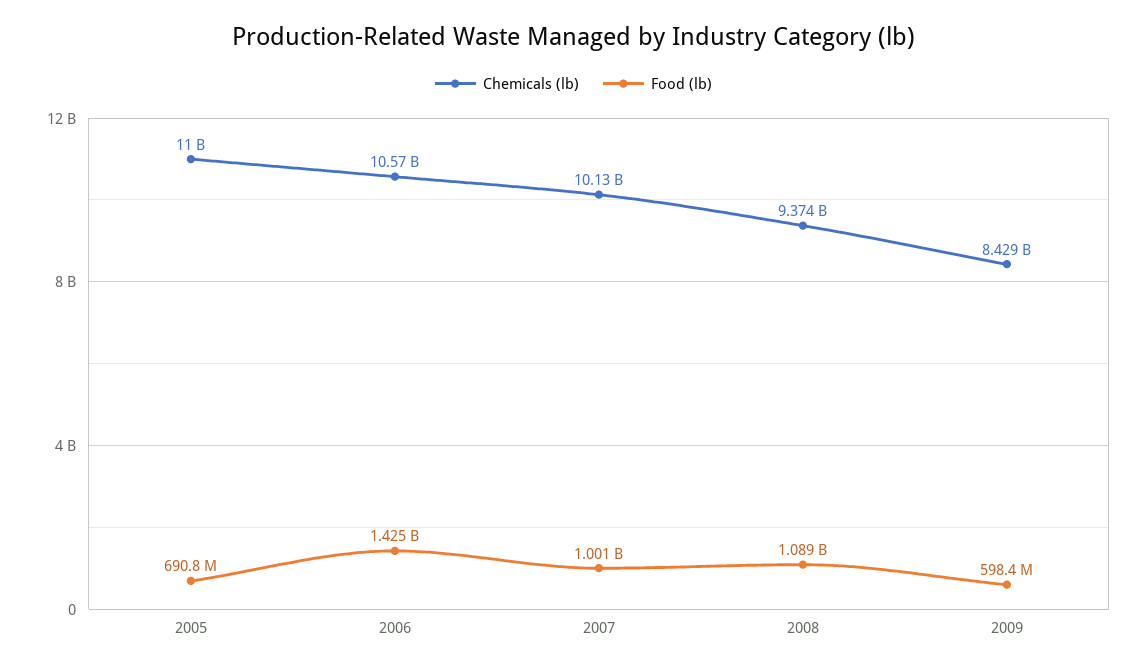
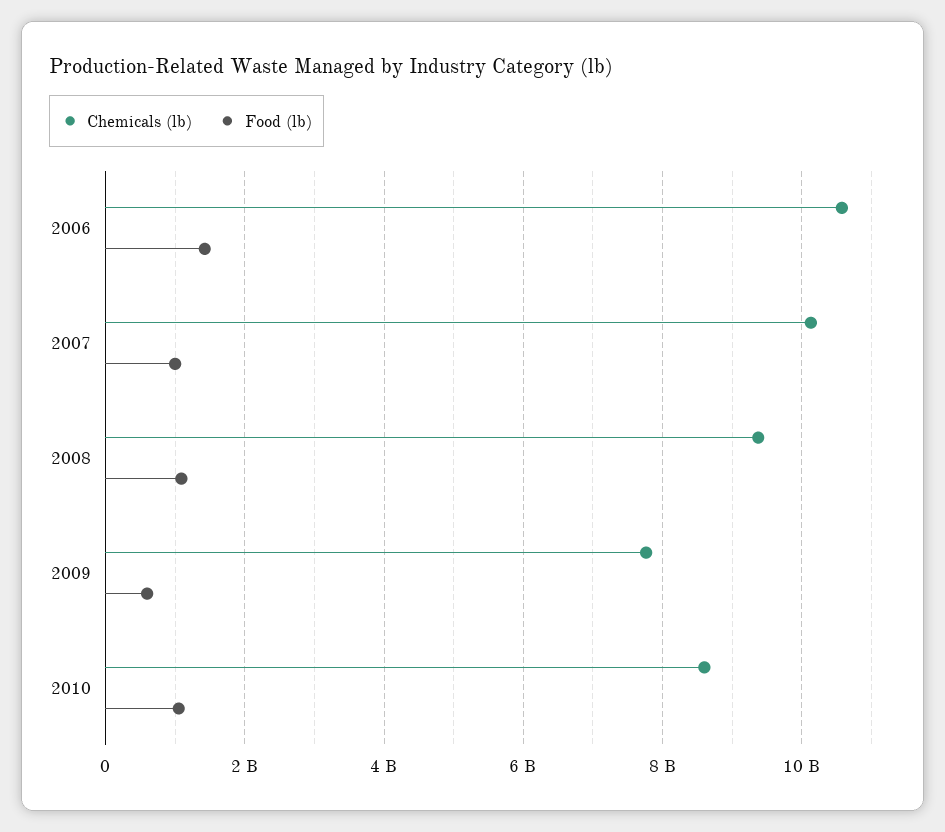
Chemicals (lb), 2005: 11000000000 -> none
Food (lb), 2005: 690800000 -> none
Chemicals (lb), 2009: 8429000000 -> 7800000000
Chemicals (lb), 2010: none -> 8600000000
Food (lb), 2010: none -> 1000000000

